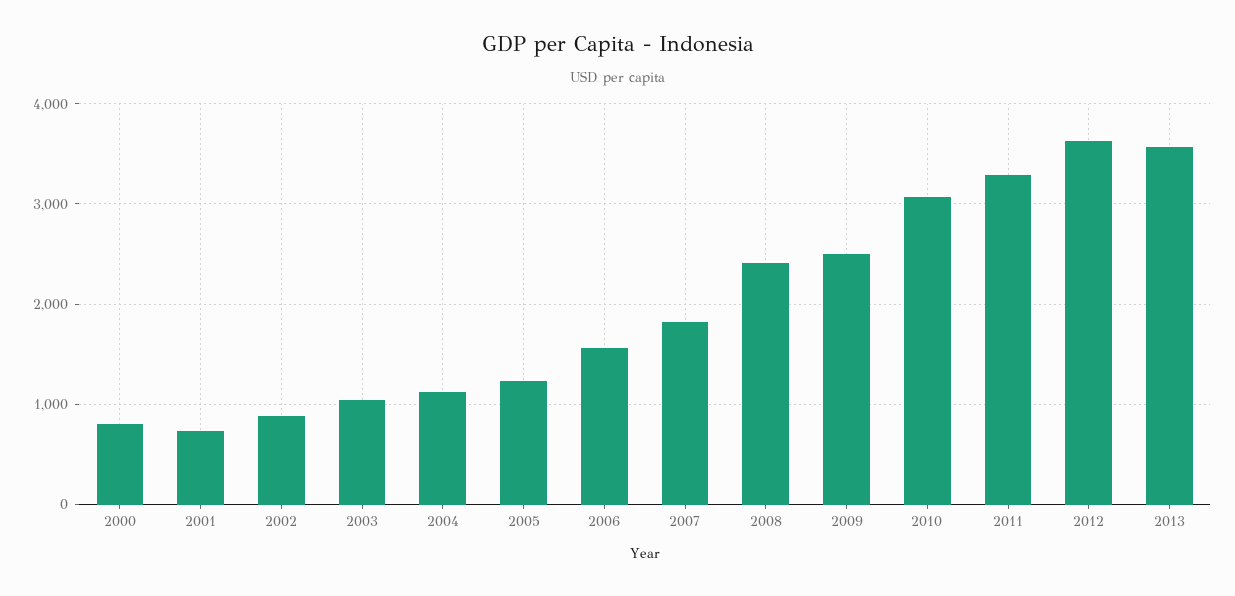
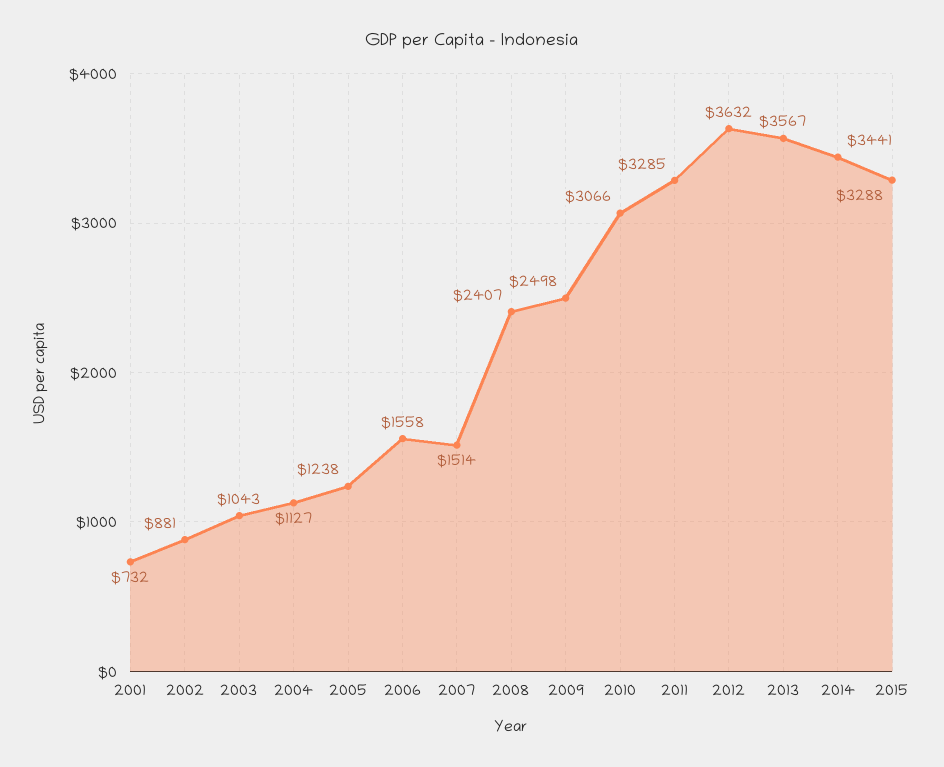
2000: 800 -> none
2007: 1800 -> 1514
2014: none -> 3441
2015: none -> 3288

